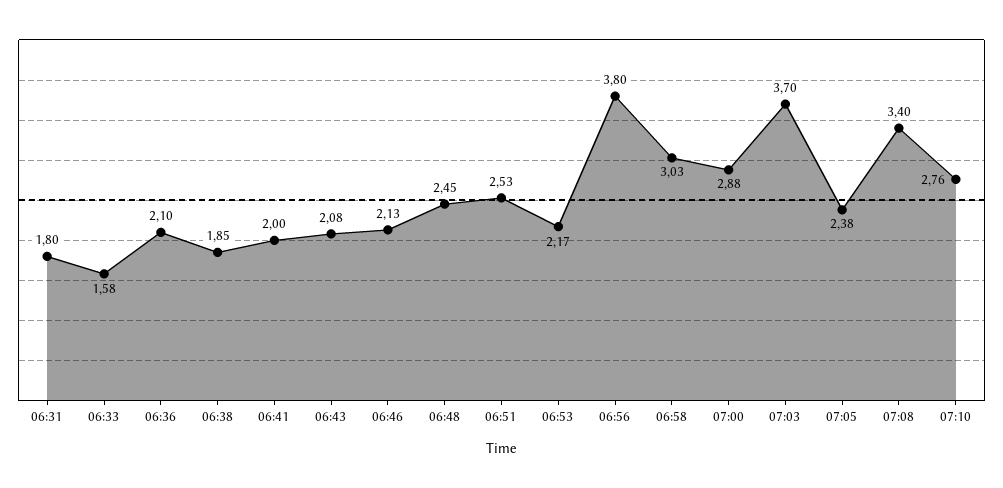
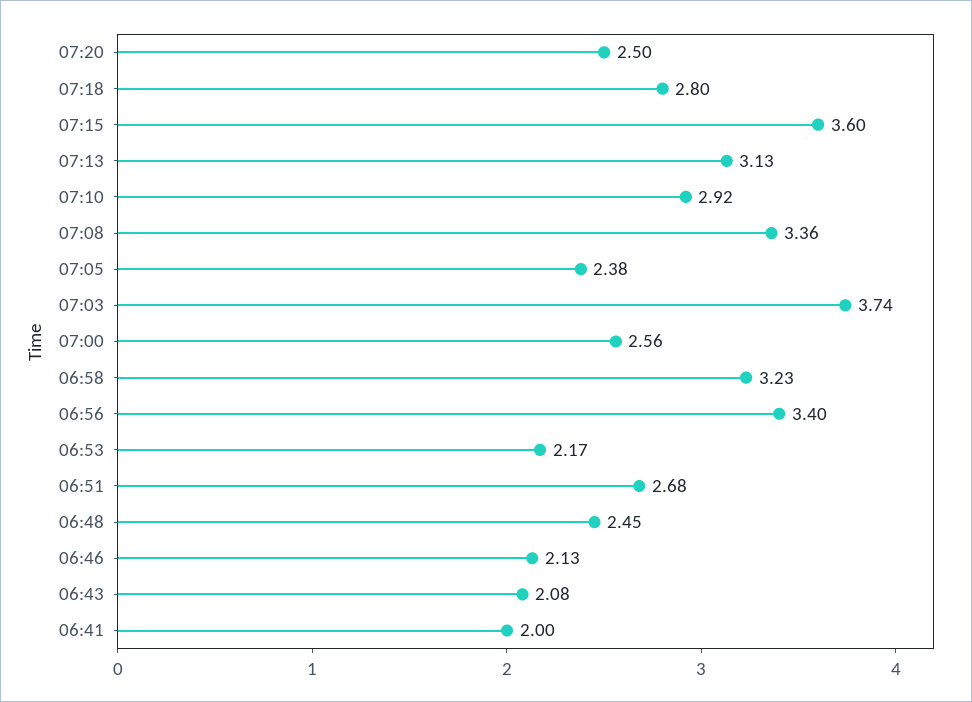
06:31: 1.8 -> none
06:33: 1.58 -> none
06:36: 2.1 -> none
06:38: 1.85 -> none
06:51: 2.53 -> 2.68
06:56: 3.8 -> 3.4
06:58: 3.03 -> 3.23
07:00: 2.88 -> 2.56
07:03: 3.7 -> 3.74
07:08: 3.4 -> 3.36
07:10: 2.76 -> 2.92
07:20: none -> 2.5
07:18: none -> 2.8
07:15: none -> 3.6
07:13: none -> 3.13

